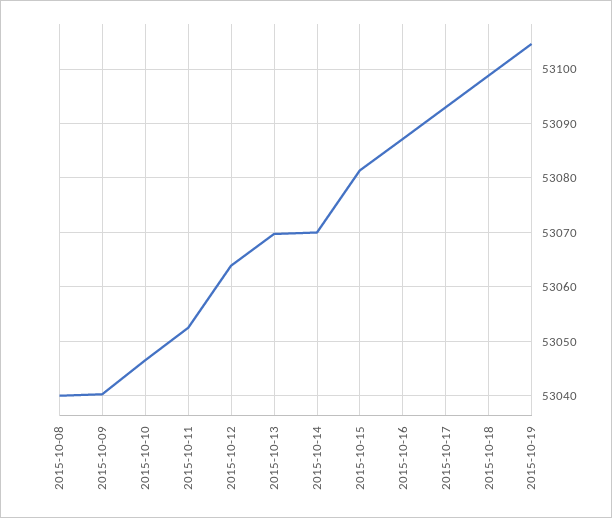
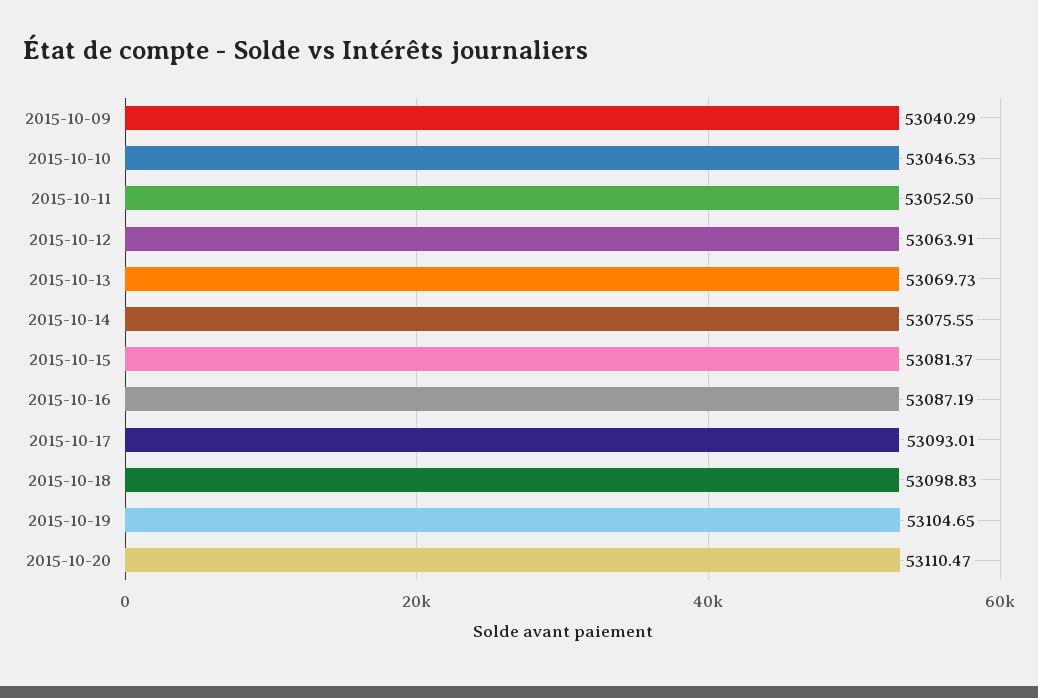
2015-10-08: 53040 -> none
2015-10-14: 53070 -> 53075.55
2015-10-20: none -> 53110.47

